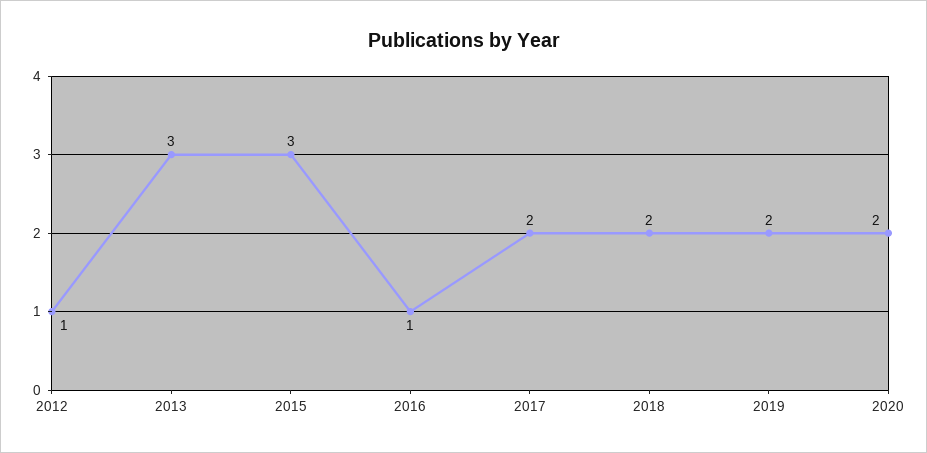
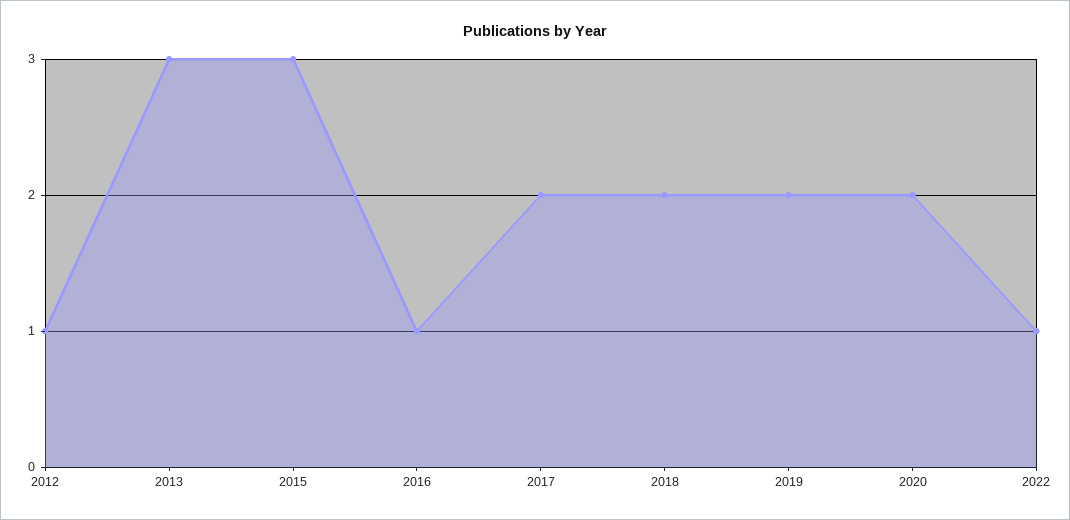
2022: none -> 1

